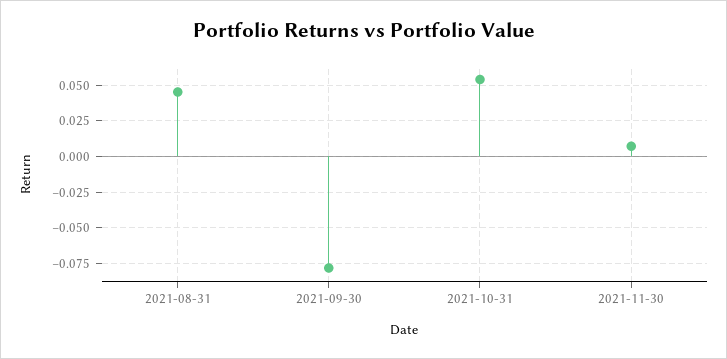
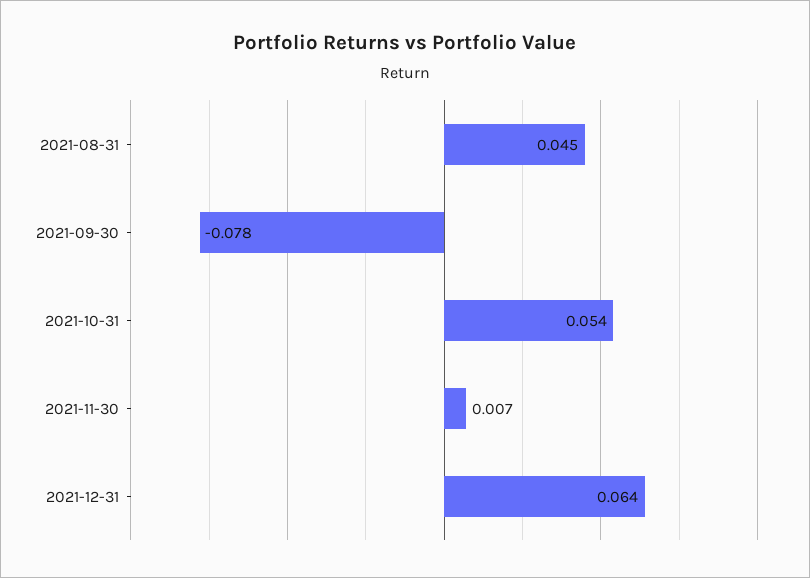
2021-12-31: none -> 0.064

